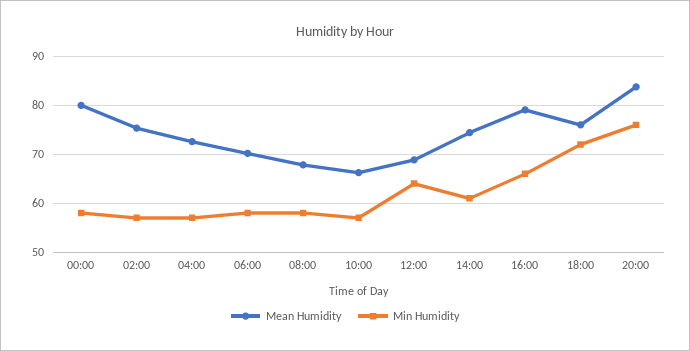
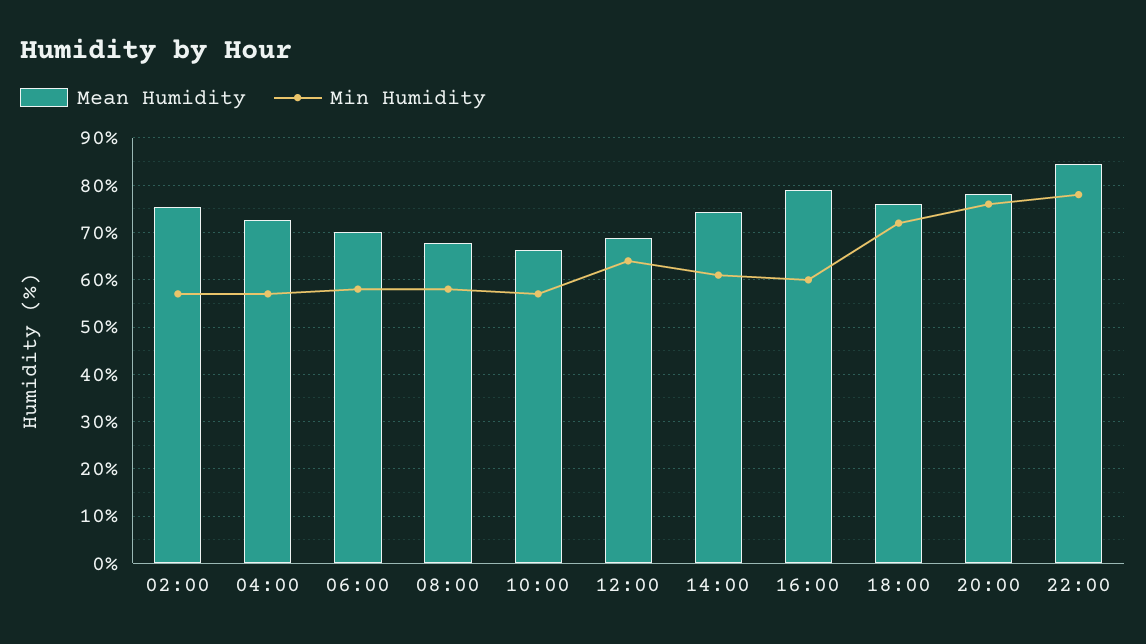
Mean Humidity, 00:00: 80 -> none
Min Humidity, 00:00: 58 -> none
Min Humidity, 16:00: 66 -> 60
Mean Humidity, 20:00: 84 -> 78
Mean Humidity, 22:00: none -> 84
Min Humidity, 22:00: none -> 78

